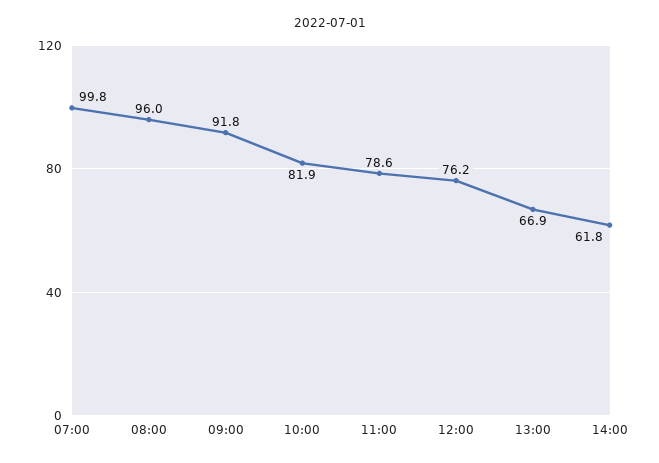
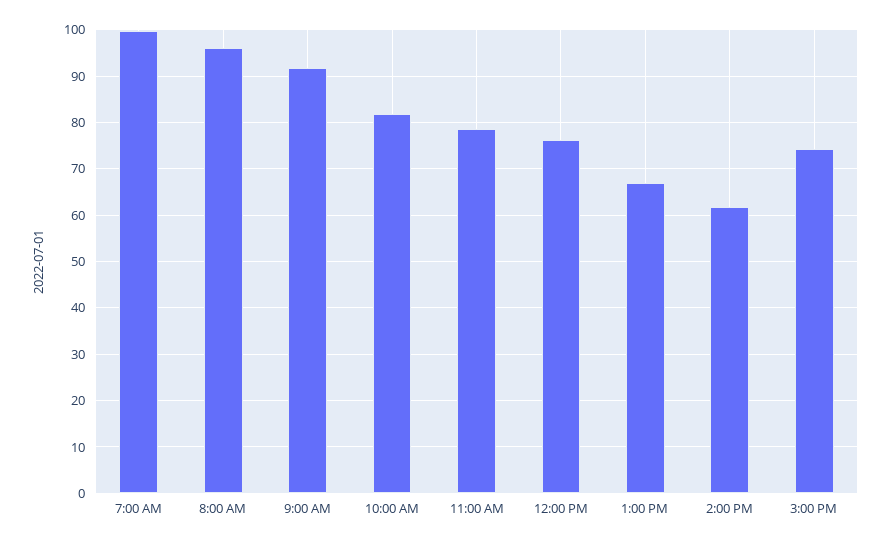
3:00 PM: none -> 74

